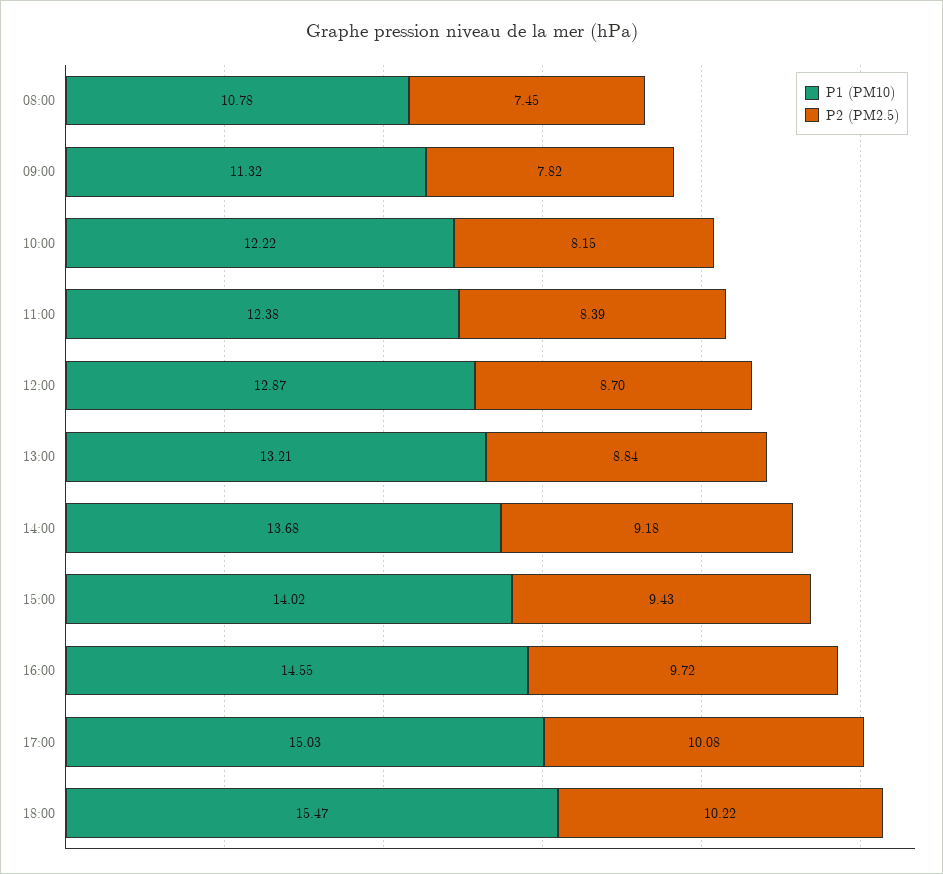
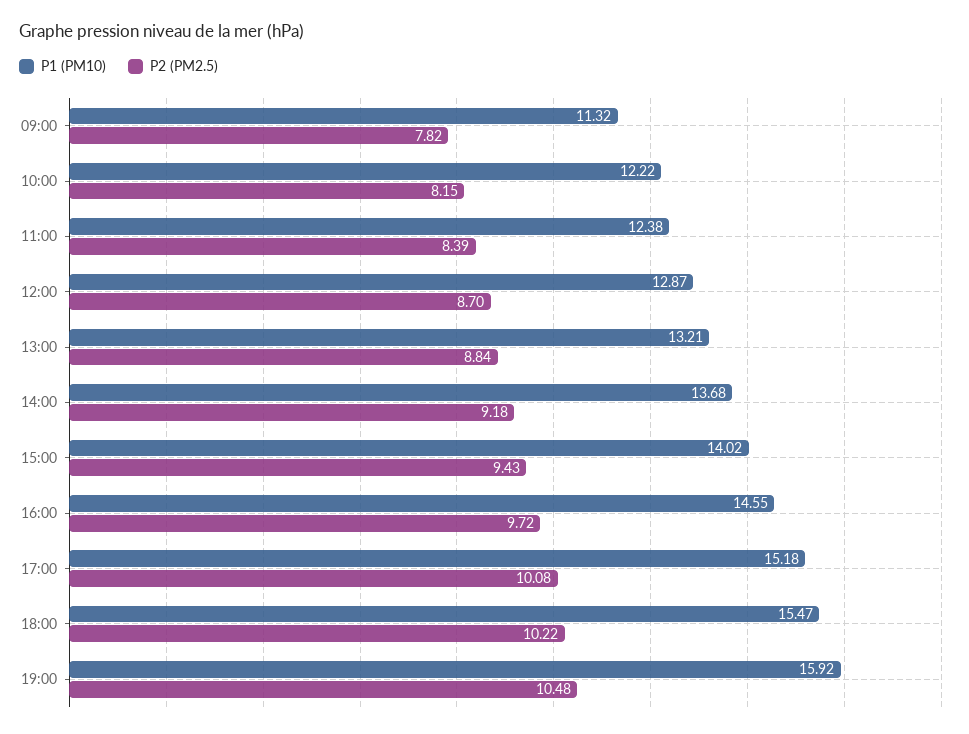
P1 (PM10), 08:00: 10.78 -> none
P2 (PM2.5), 08:00: 7.45 -> none
P1 (PM10), 17:00: 15.03 -> 15.18
P1 (PM10), 19:00: none -> 15.92
P2 (PM2.5), 19:00: none -> 10.48

